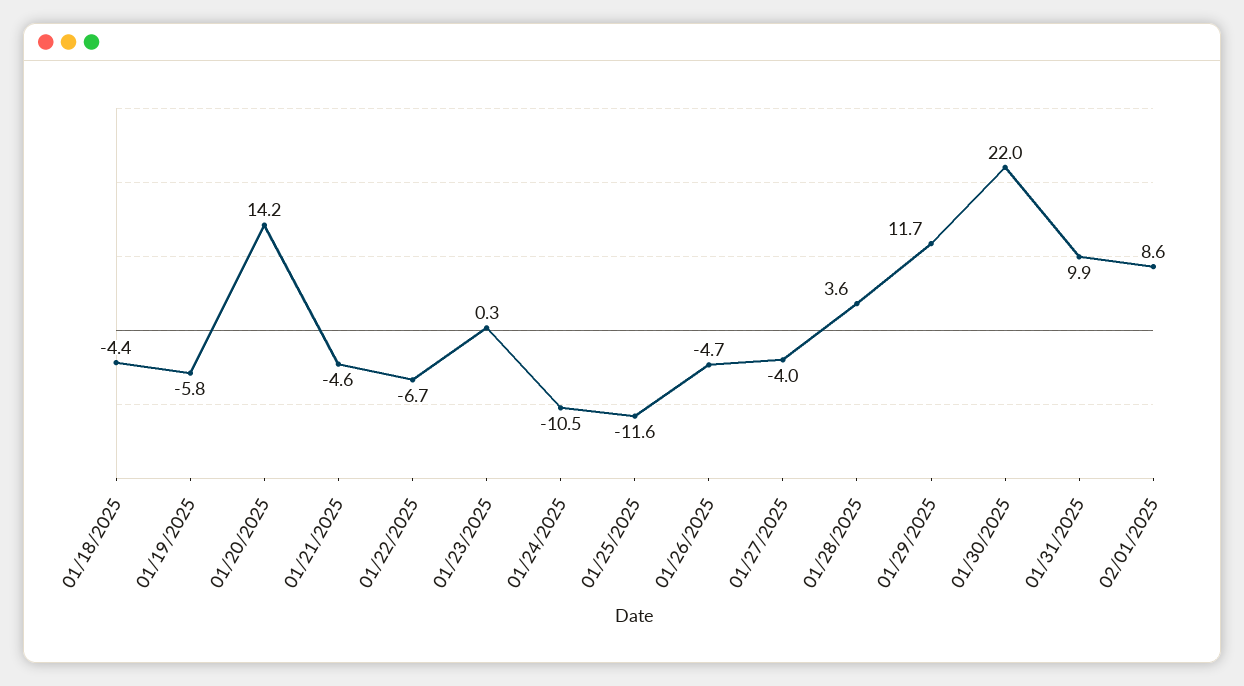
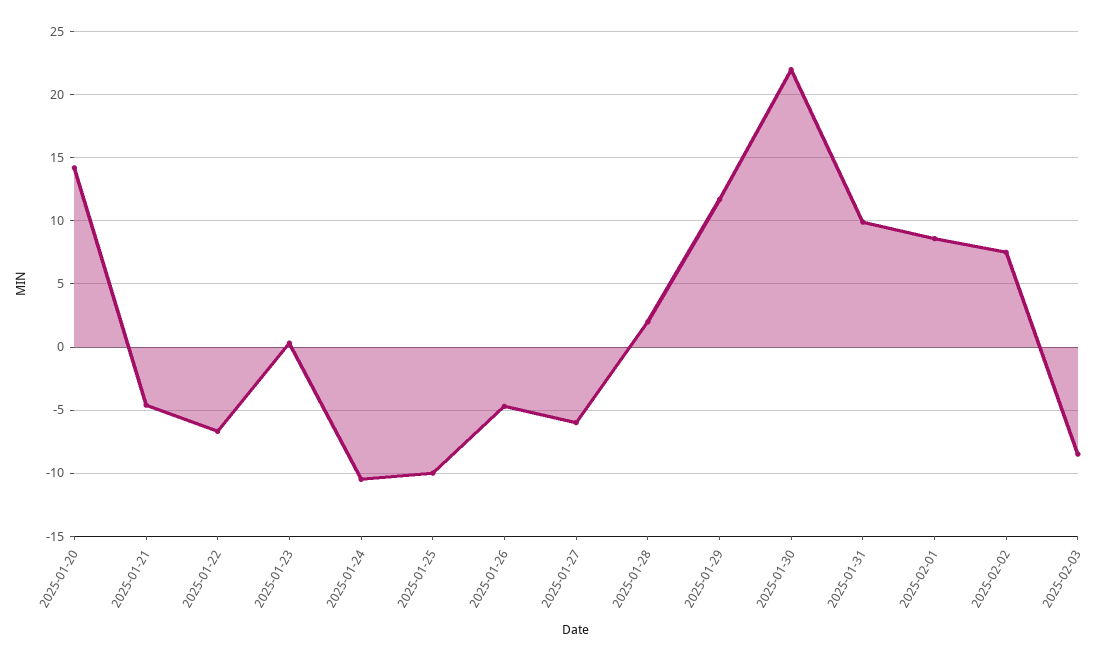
01/18/2025: -4.4 -> none
01/19/2025: -5.8 -> none
01/25/2025: -11.6 -> -10
01/27/2025: -4 -> -6
01/28/2025: 3.6 -> 2
2025-02-02: none -> 7.5
2025-02-03: none -> -8.5

